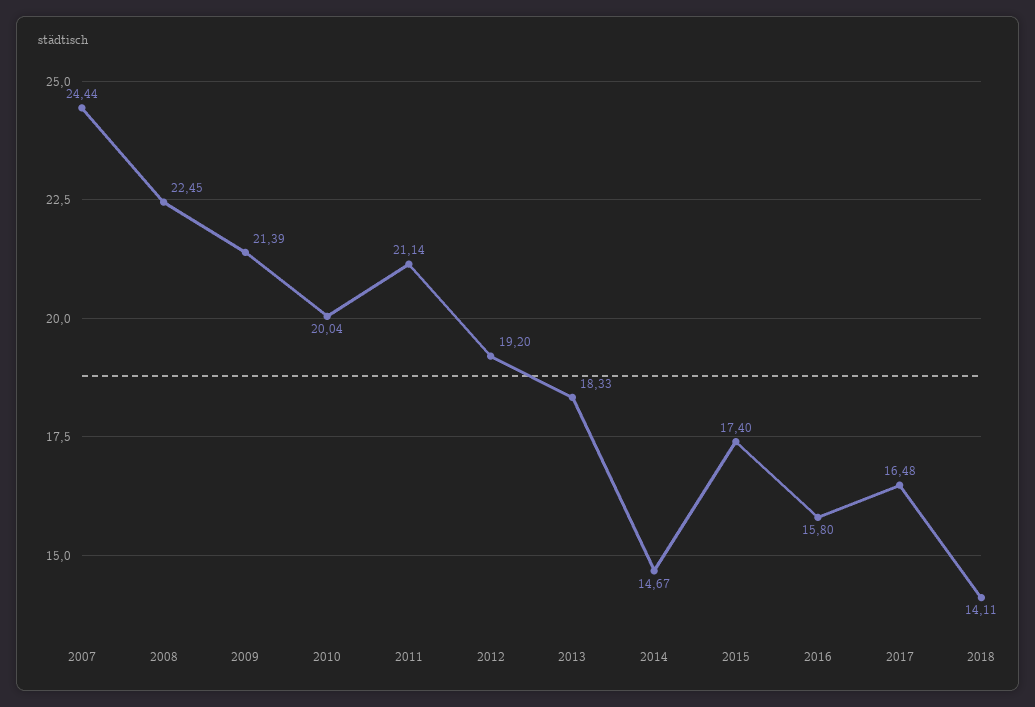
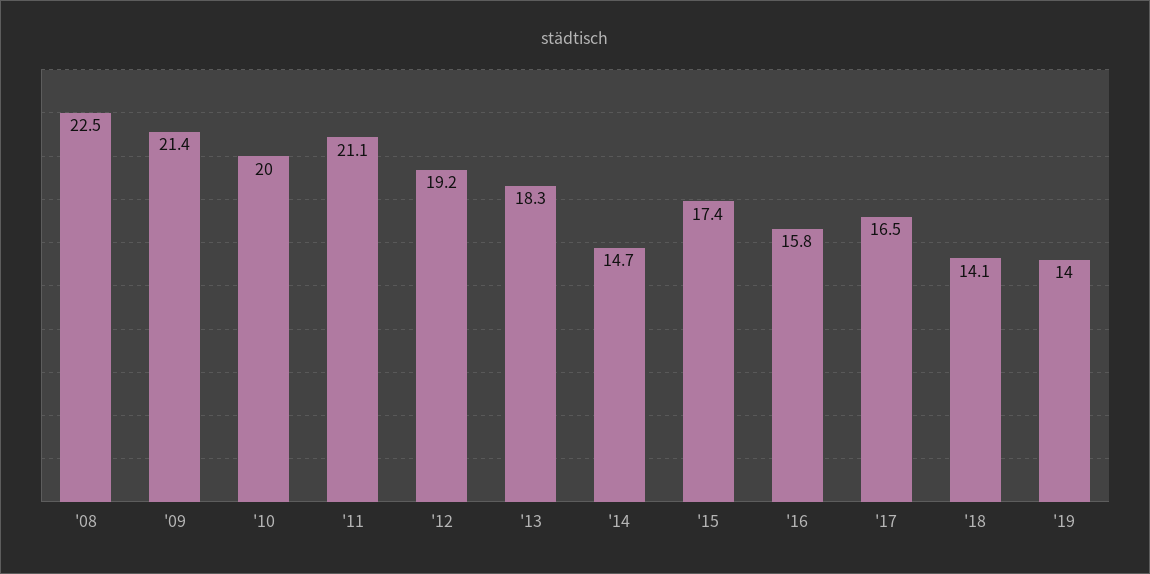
2007: 24.44 -> none
'19: none -> 14

